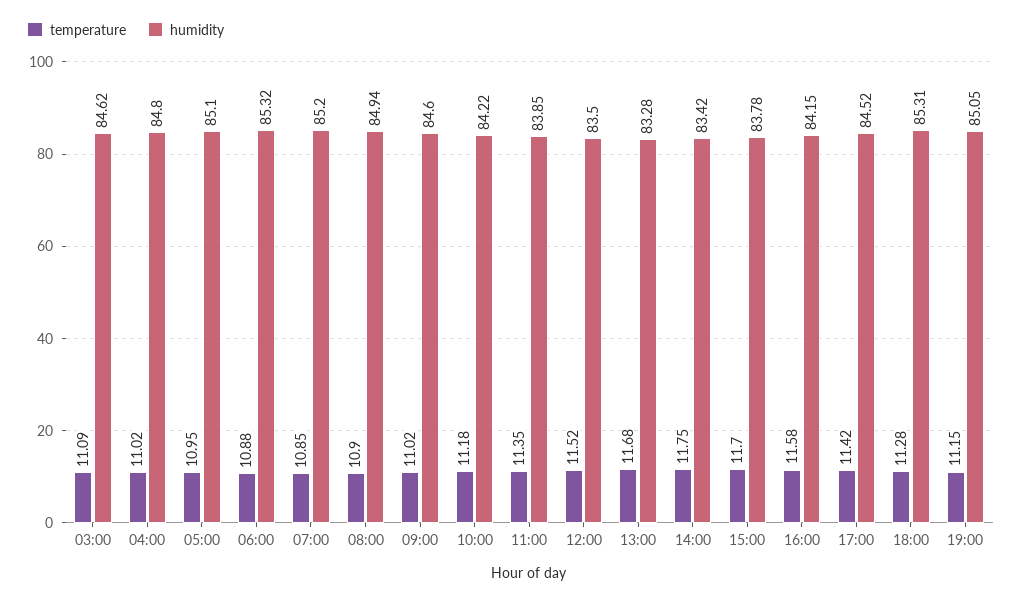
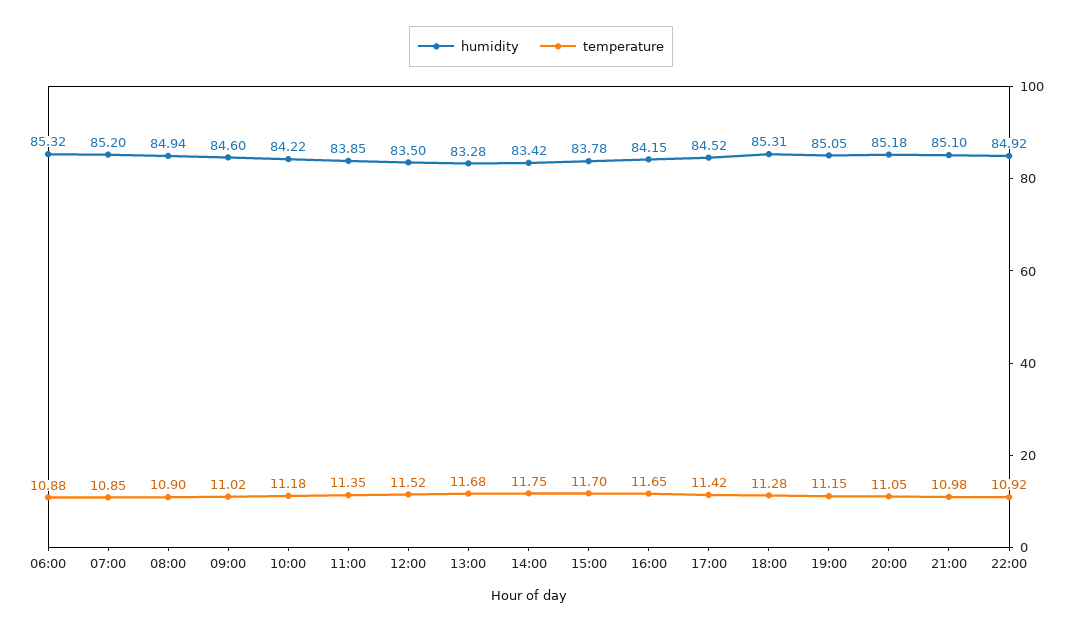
temperature, 03:00: 11.09 -> none
humidity, 03:00: 84.62 -> none
temperature, 04:00: 11.02 -> none
humidity, 04:00: 84.8 -> none
temperature, 05:00: 10.95 -> none
humidity, 05:00: 85.1 -> none
temperature, 16:00: 11.58 -> 11.65
humidity, 20:00: none -> 85.18
temperature, 20:00: none -> 11.05
humidity, 21:00: none -> 85.1
temperature, 21:00: none -> 10.98
humidity, 22:00: none -> 84.92
temperature, 22:00: none -> 10.92

